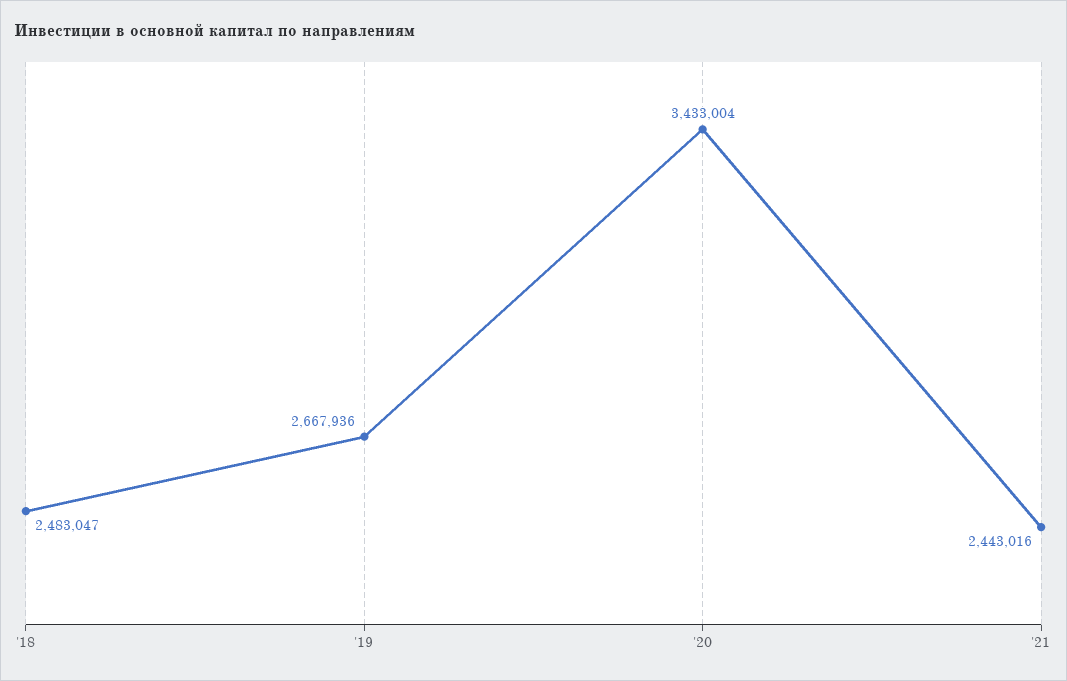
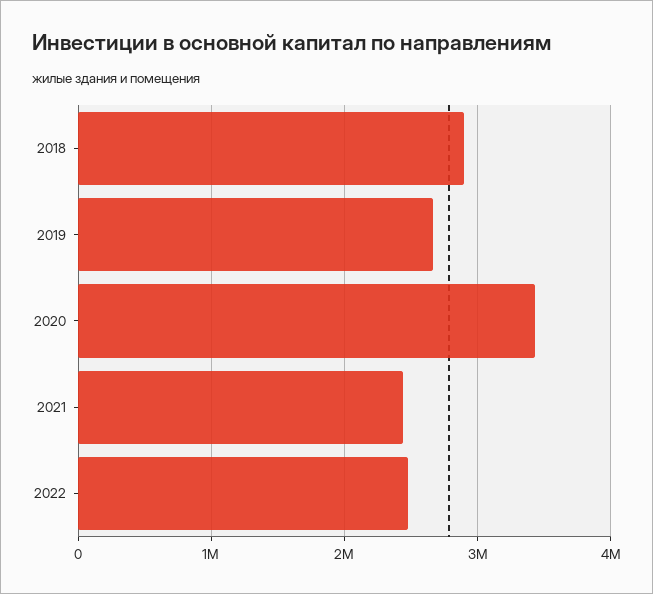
'18: 2483047 -> 2900000
2022: none -> 2500000

